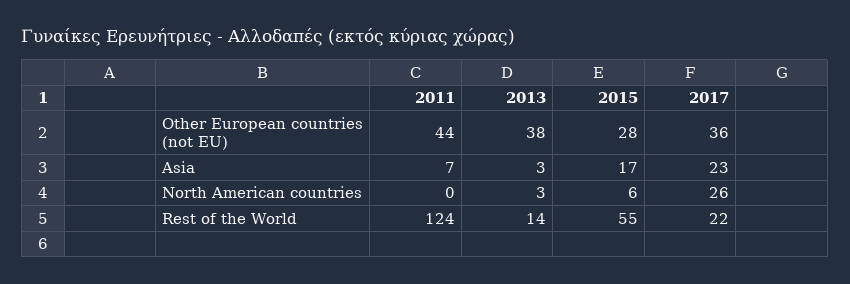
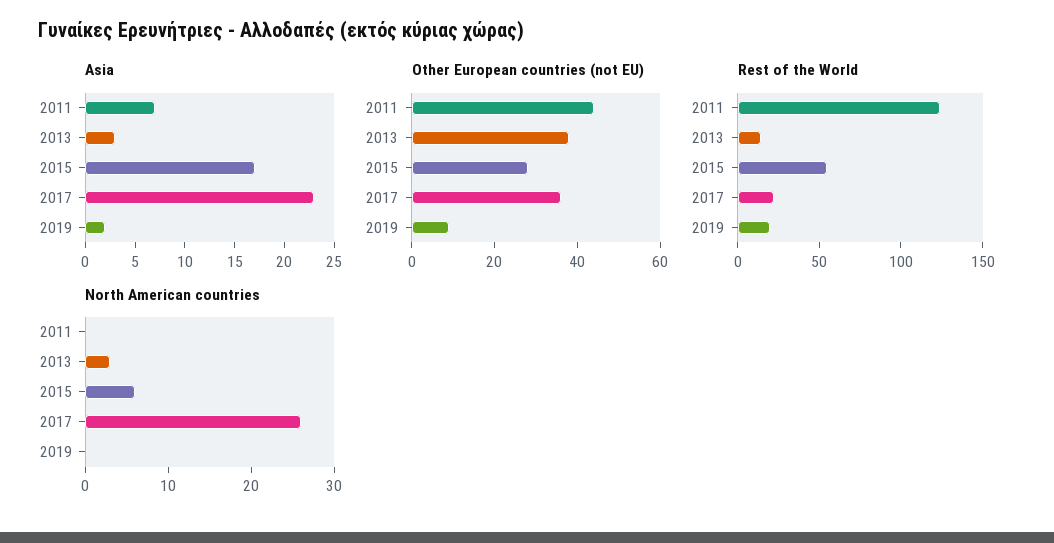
Asia, 2019: none -> 2
Other European countries (not EU), 2019: none -> 10
Rest of the World, 2019: none -> 20
North American countries, 2019: none -> 0

